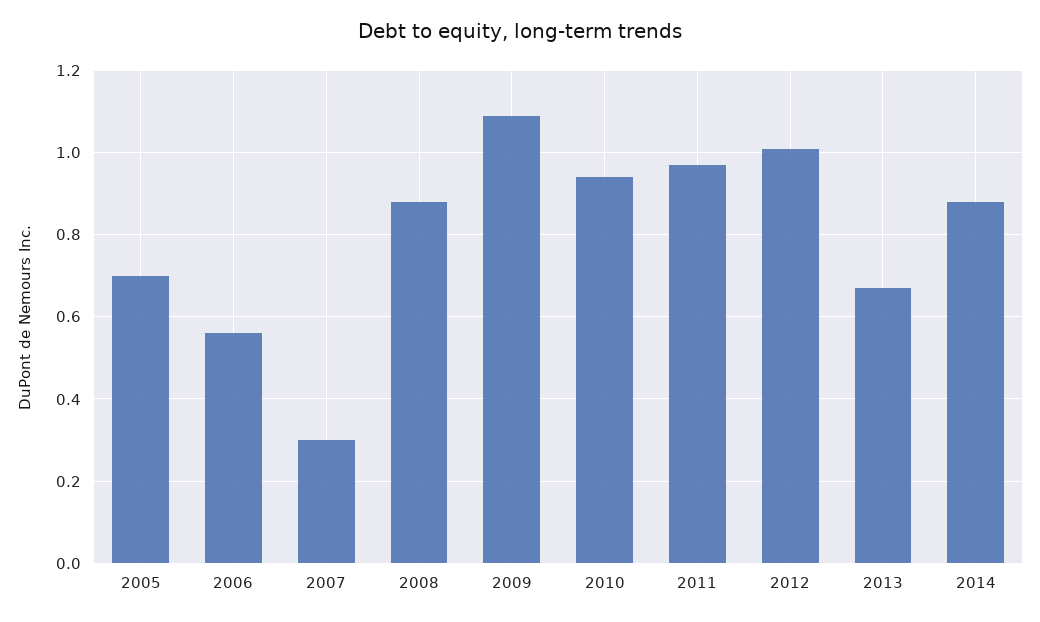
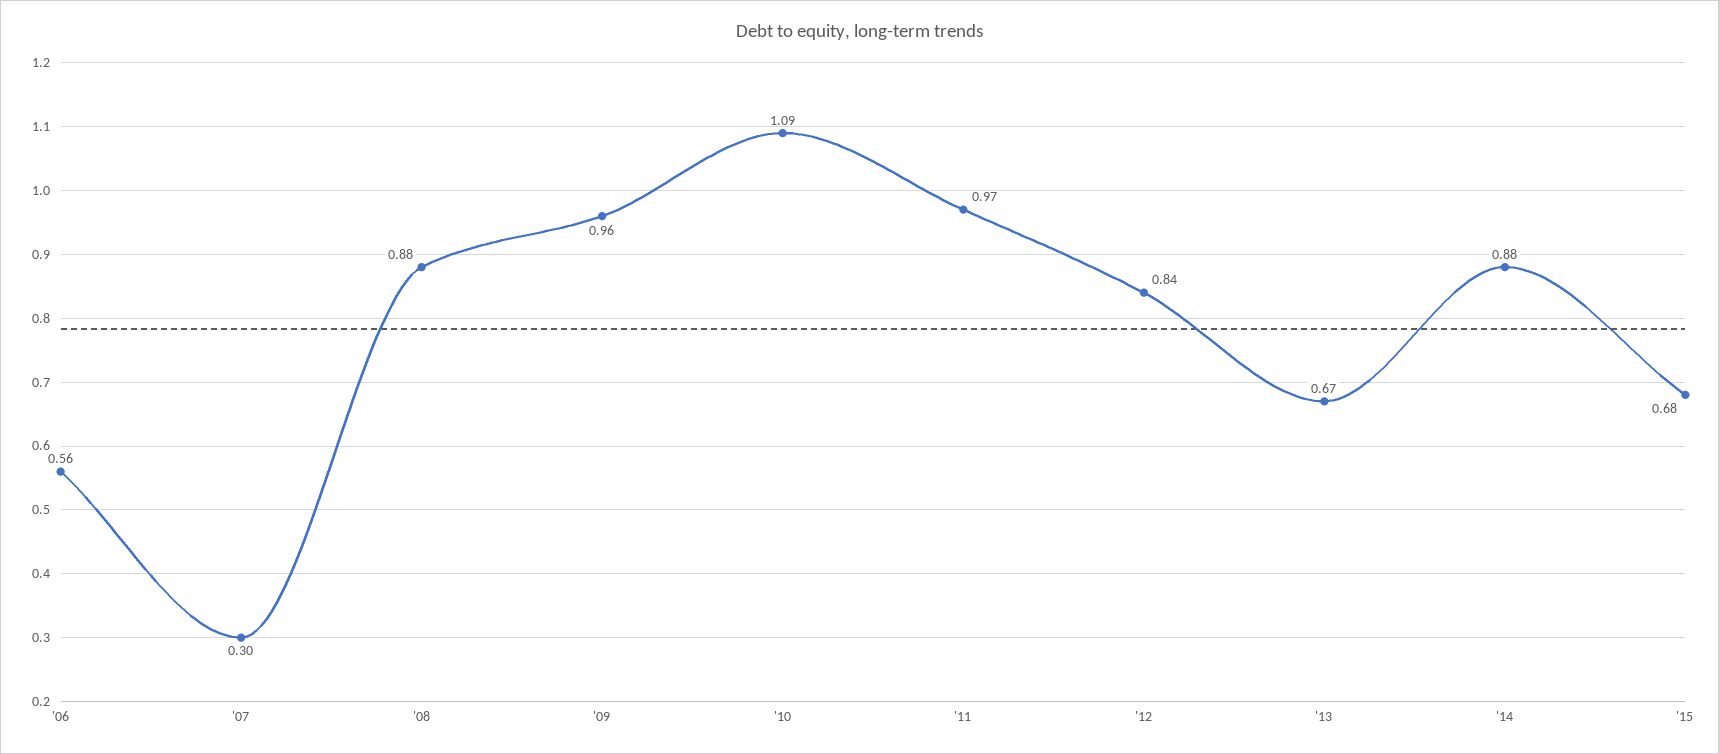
2005: 0.7 -> none
2009: 1.1 -> 0.96
2010: 0.95 -> 1.09
2012: 1 -> 0.84
'15: none -> 0.68

